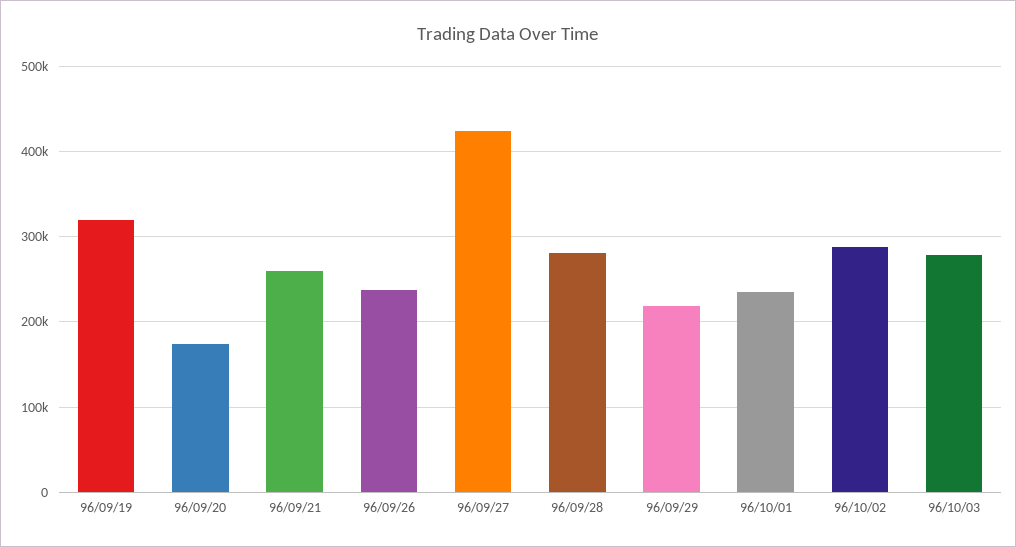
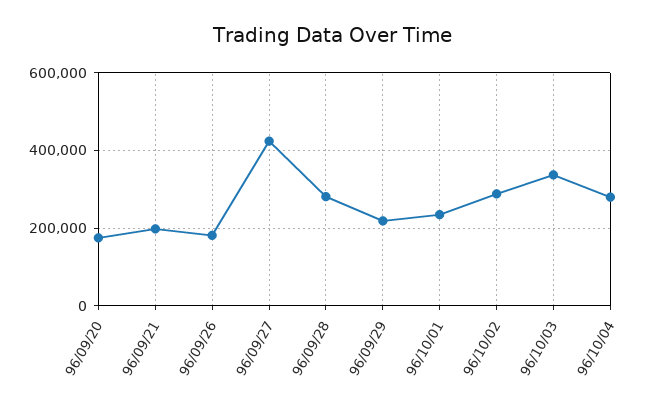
96/09/19: 320000 -> none
96/09/21: 260000 -> 200000
96/09/26: 240000 -> 180000
96/10/03: 280000 -> 340000
96/10/04: none -> 280000

